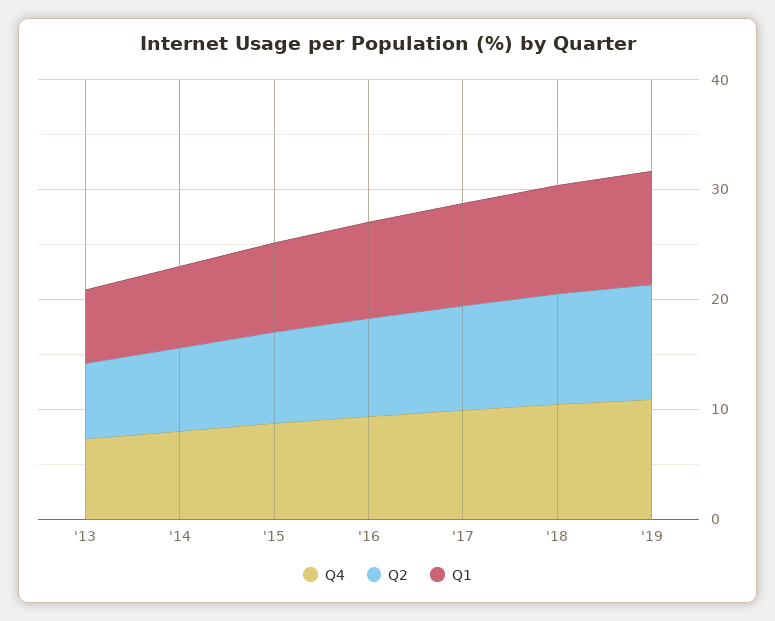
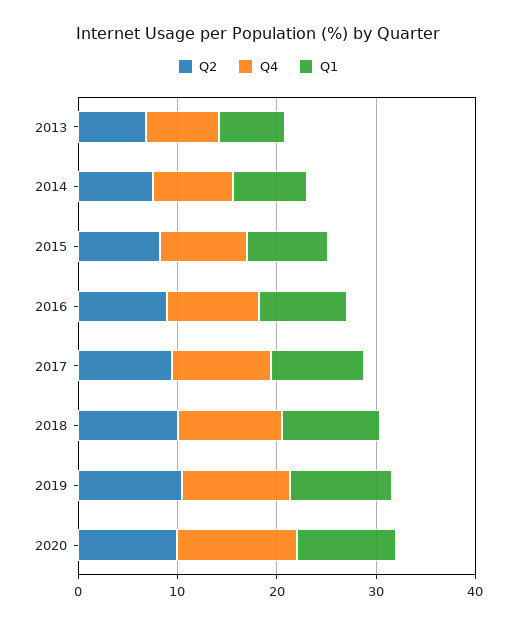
Q2, 2020: none -> 10
Q4, 2020: none -> 12
Q1, 2020: none -> 10

